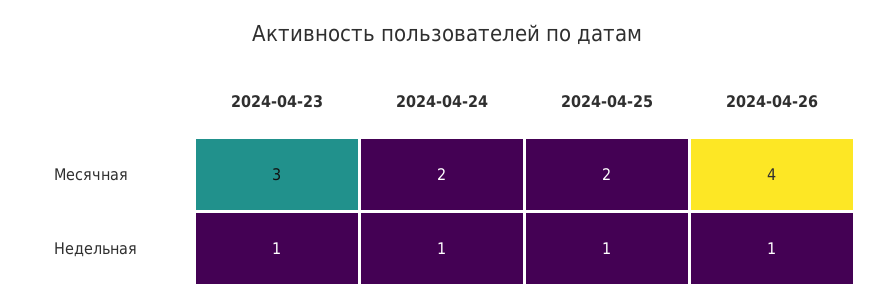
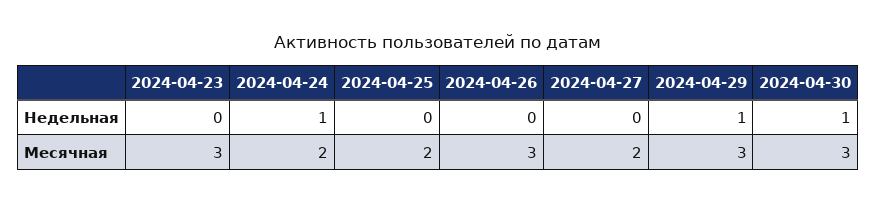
2024-04-26, Месячная: 4 -> 3
2024-04-23, Недельная: 1 -> 0
2024-04-25, Недельная: 1 -> 0
2024-04-26, Недельная: 1 -> 0
2024-04-27, Недельная: none -> 0
2024-04-29, Недельная: none -> 1
2024-04-30, Недельная: none -> 1
2024-04-27, Месячная: none -> 2
2024-04-29, Месячная: none -> 3
2024-04-30, Месячная: none -> 3

